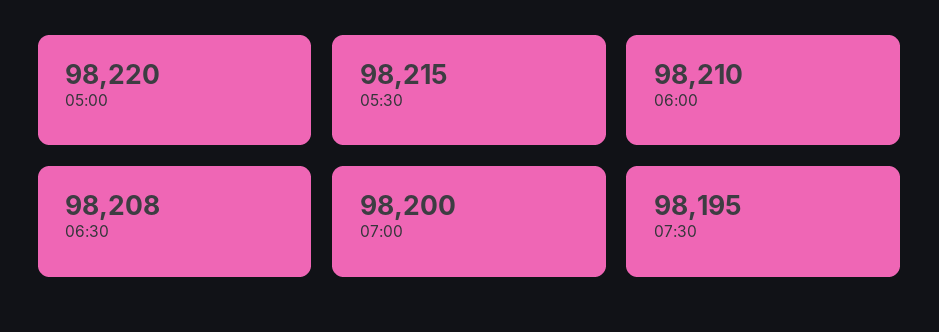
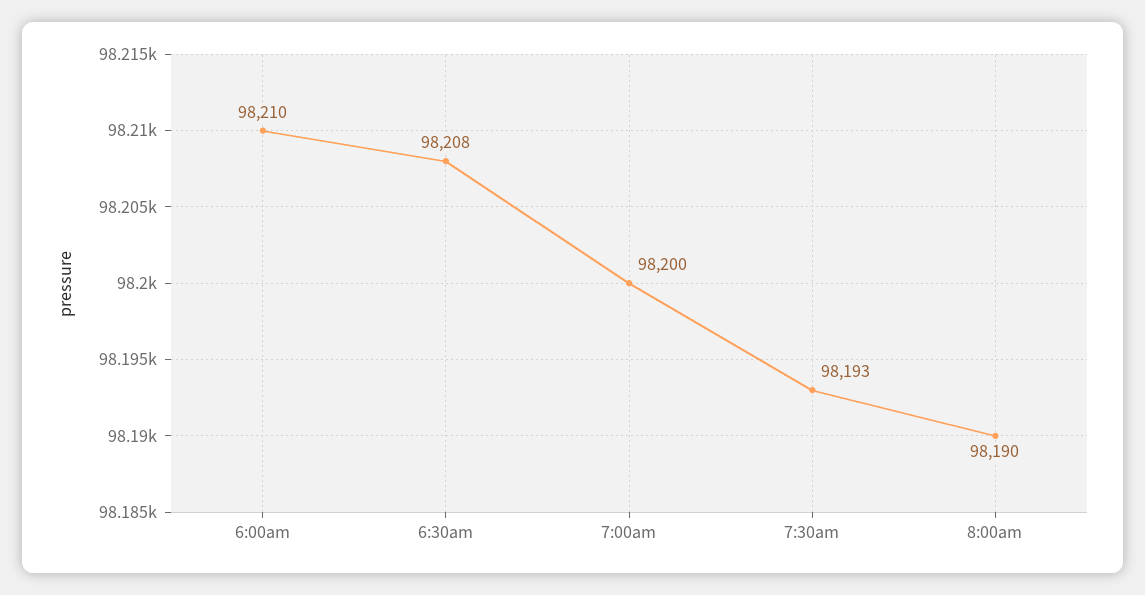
05:00: 98220 -> none
05:30: 98215 -> none
07:30: 98195 -> 98193
8:00am: none -> 98190

